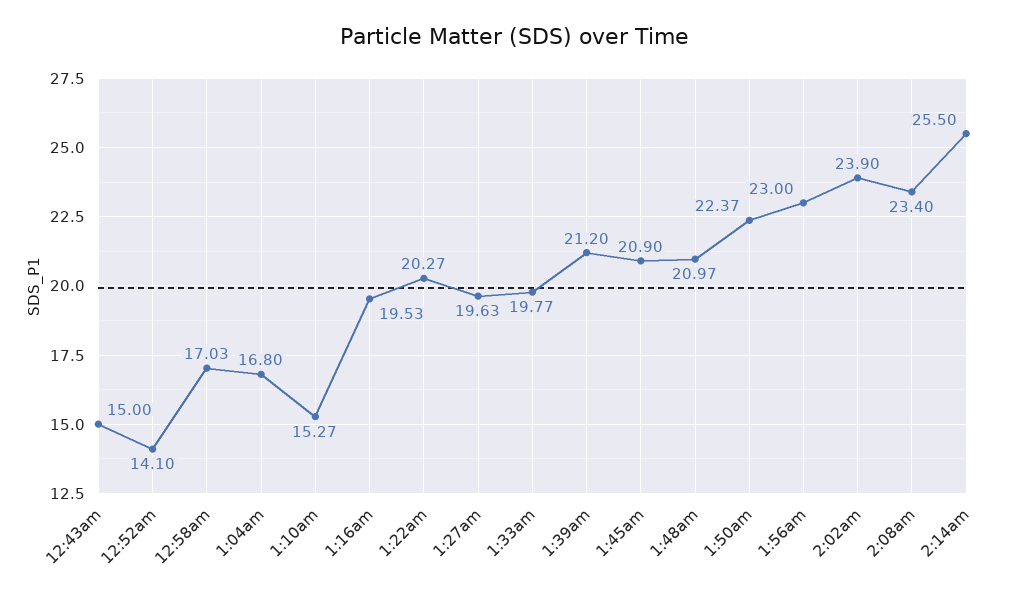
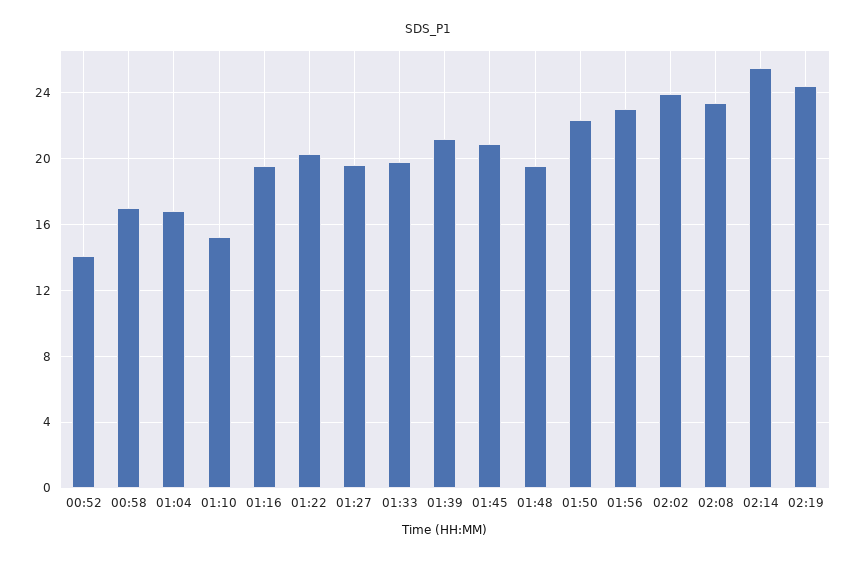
12:43am: 15 -> none
1:48am: 20.97 -> 19.5
02:19: none -> 24.5

